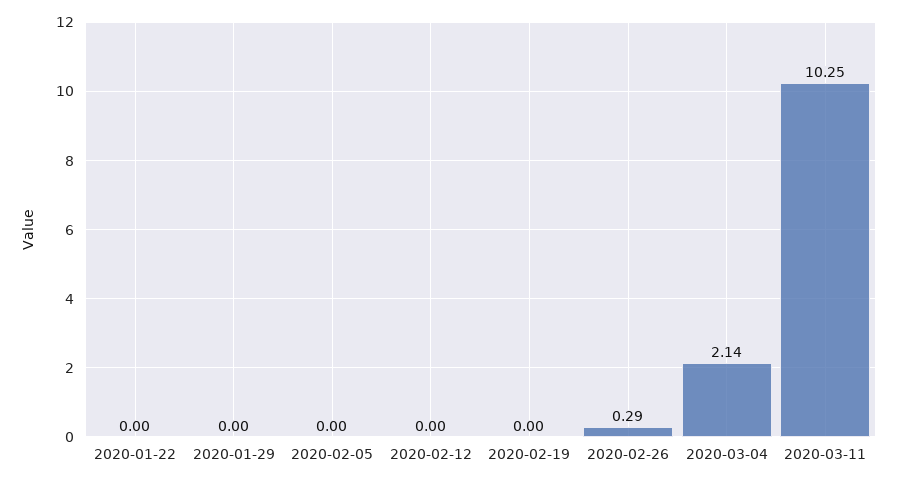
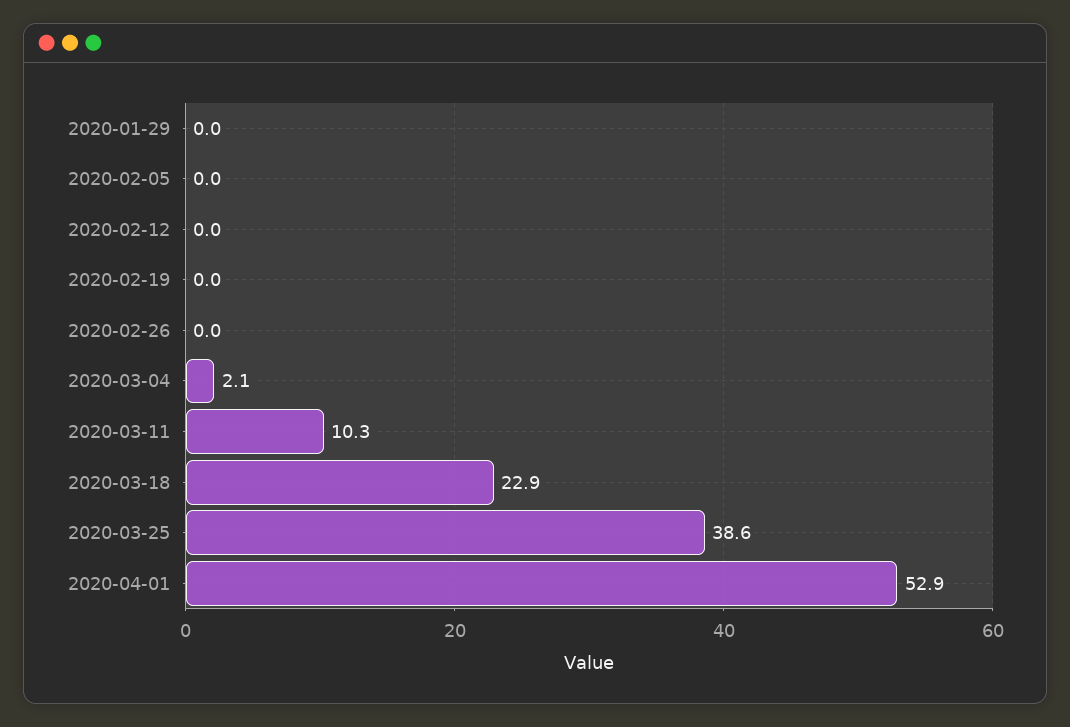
2020-01-22: 0 -> none
2020-02-26: 0.29 -> 0
2020-03-18: none -> 22.9
2020-03-25: none -> 38.6
2020-04-01: none -> 52.9

